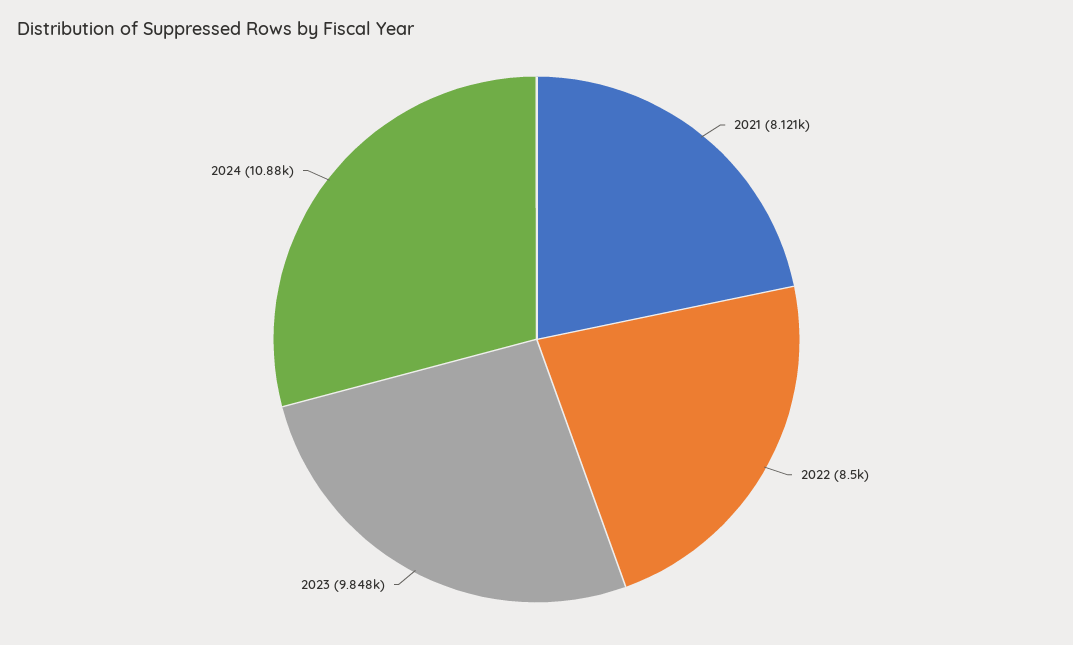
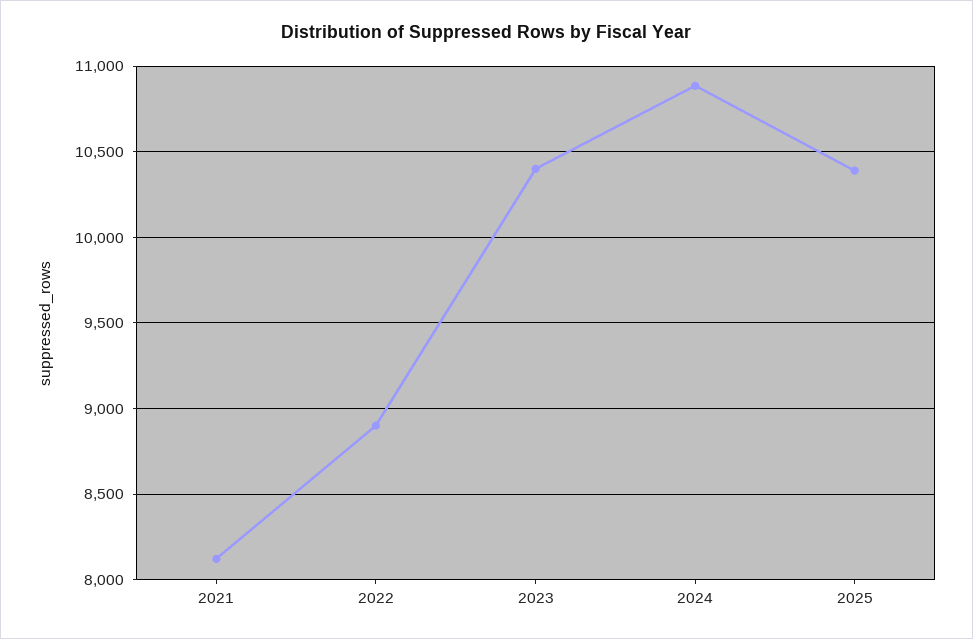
2022: 8500 -> 8900
2023: 9848 -> 10400
2025: none -> 10400

